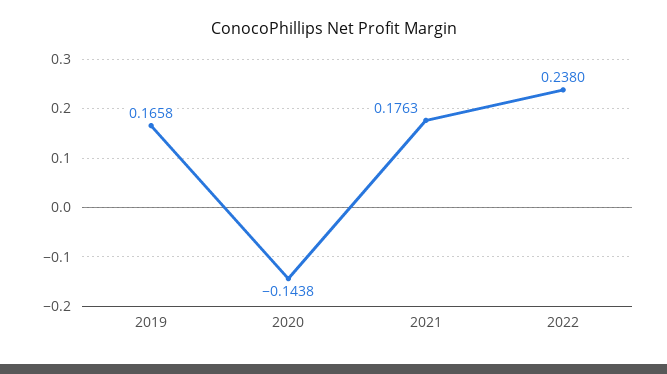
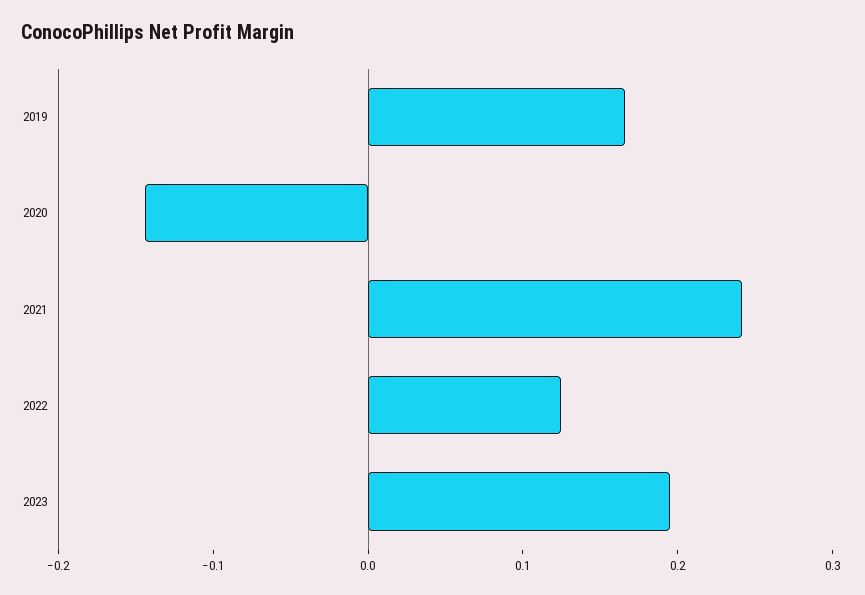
2021: 0.1763 -> 0.24
2022: 0.238 -> 0.12
2023: none -> 0.2

